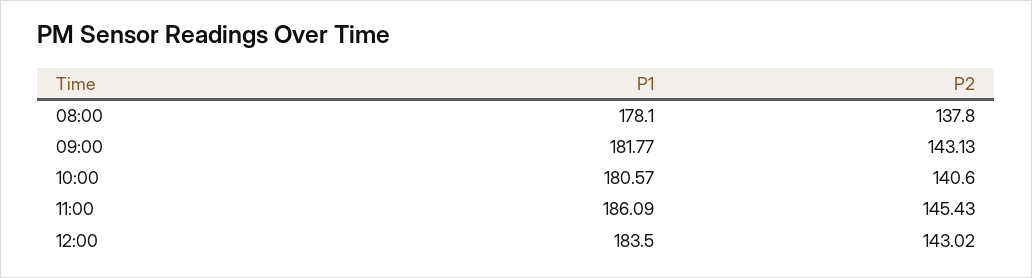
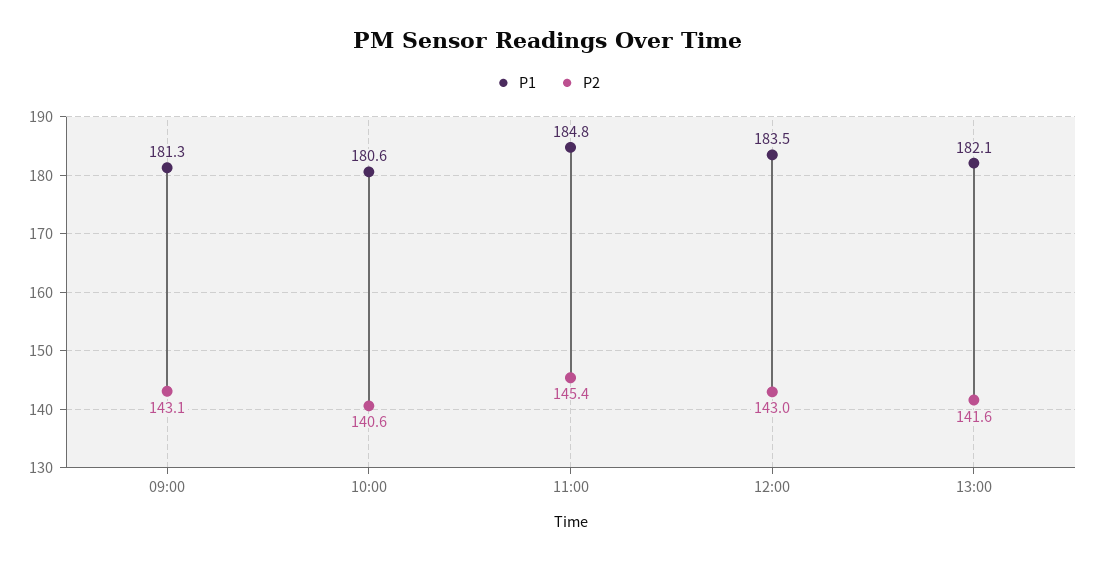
P1, 08:00: 178.1 -> none
P2, 08:00: 137.8 -> none
P1, 09:00: 181.77 -> 181.3
P1, 11:00: 186.09 -> 184.8
P1, 13:00: none -> 182.1
P2, 13:00: none -> 141.6

